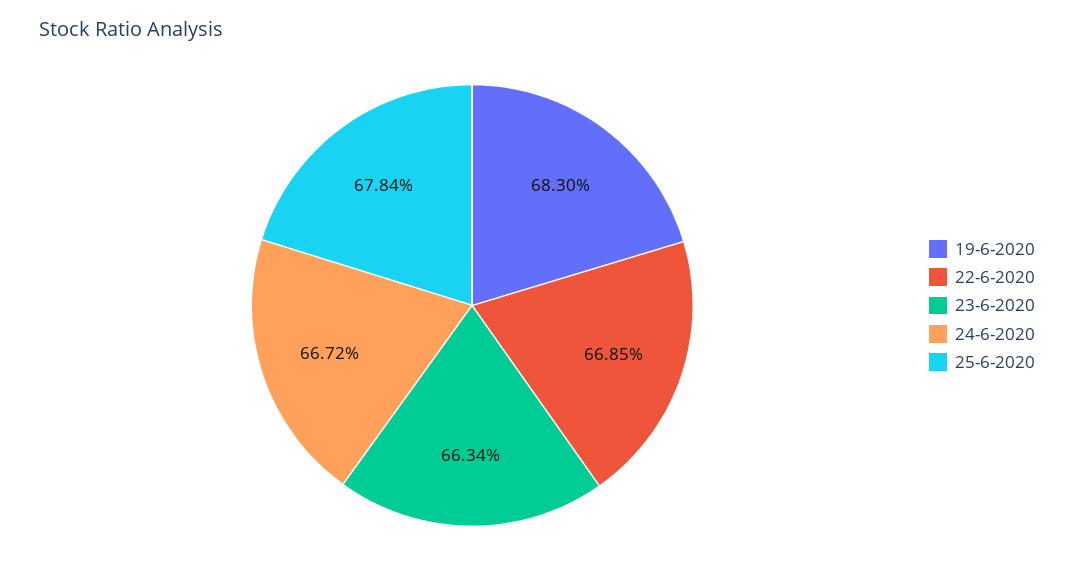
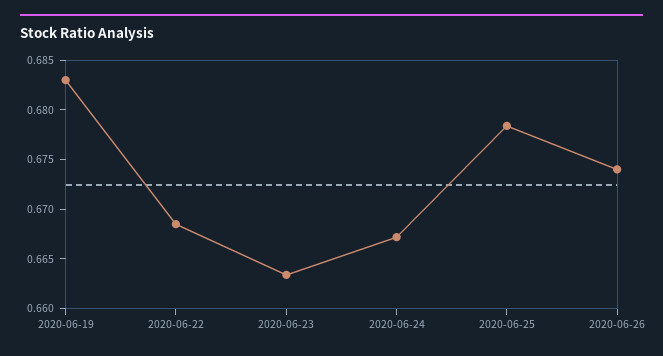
2020-06-26: none -> 0.674

